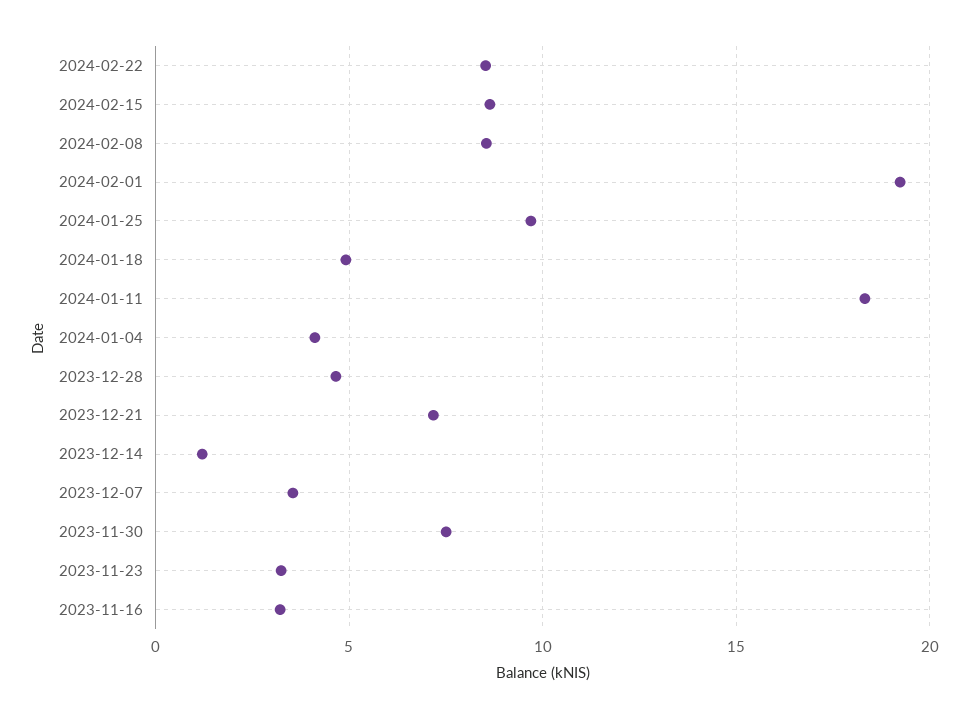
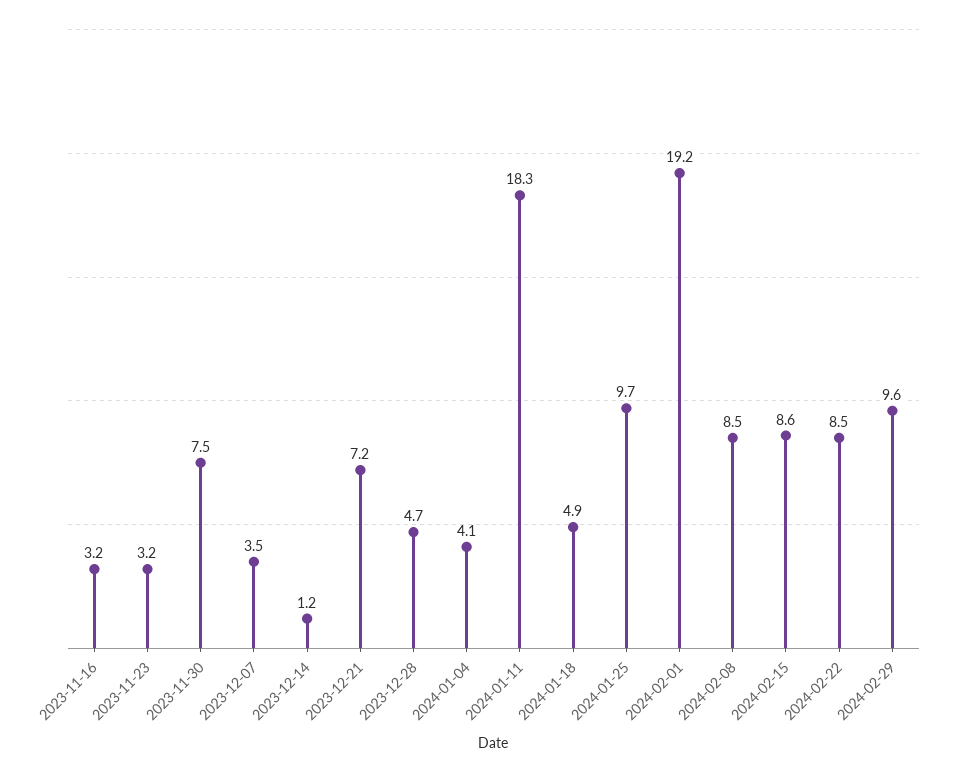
2024-02-29: none -> 9.6

